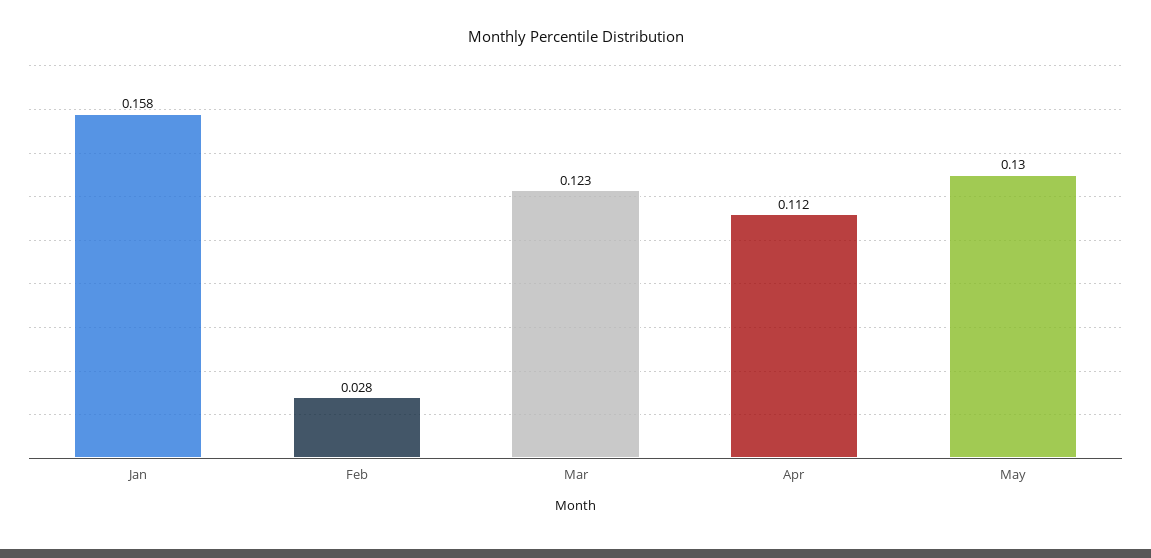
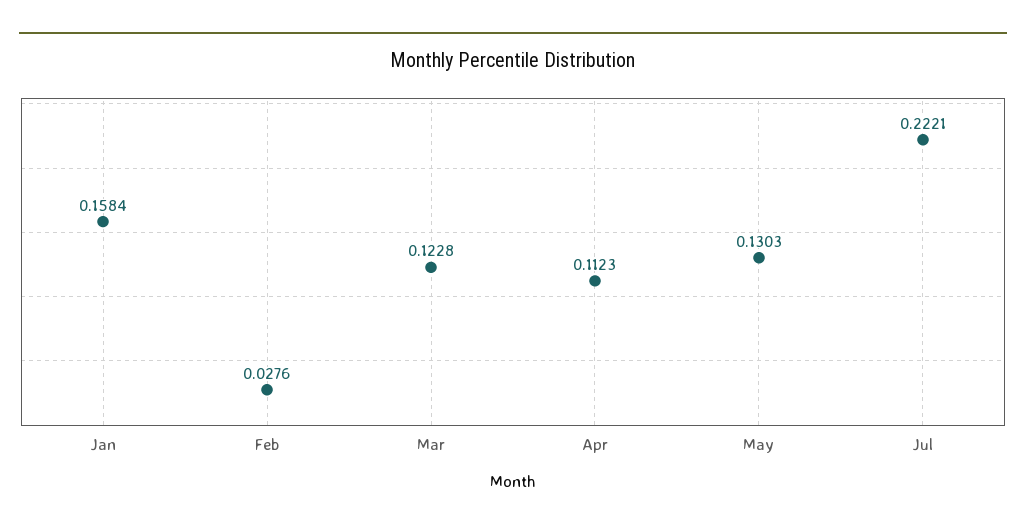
Jul: none -> 0.2221

